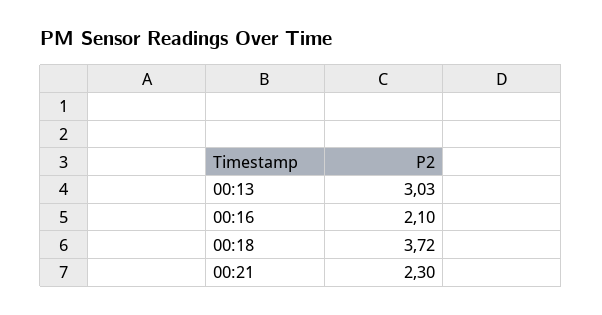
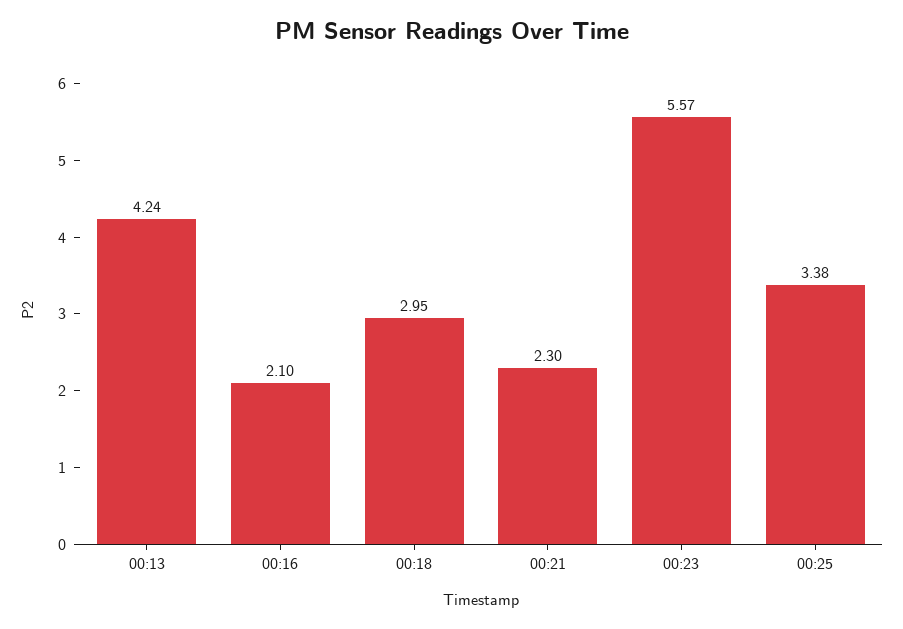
00:13: 3.03 -> 4.24
00:18: 3.72 -> 2.95
00:23: none -> 5.57
00:25: none -> 3.38

